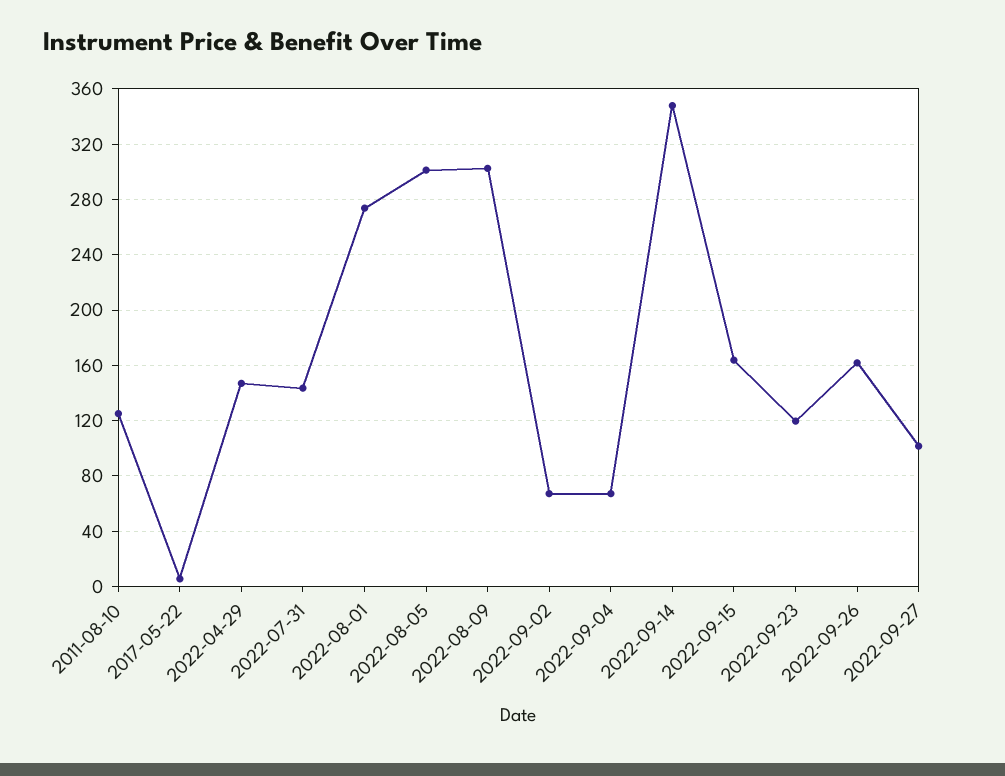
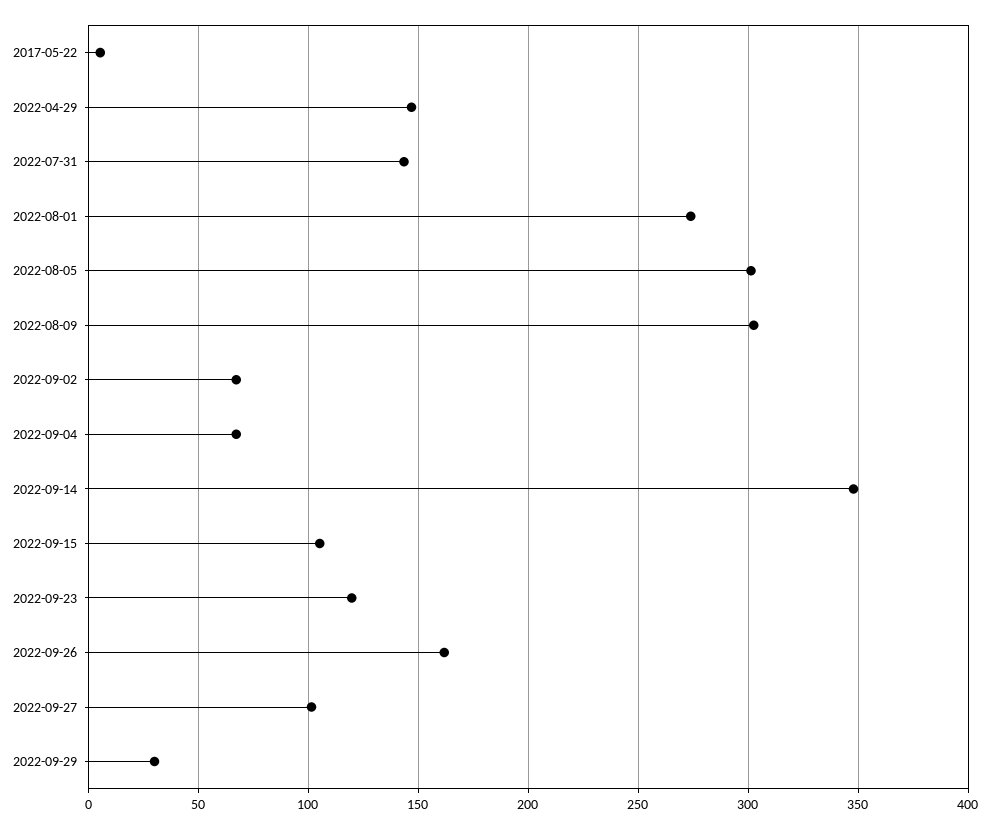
2011-08-10: 125 -> none
2022-09-15: 165 -> 105
2022-09-29: none -> 30

